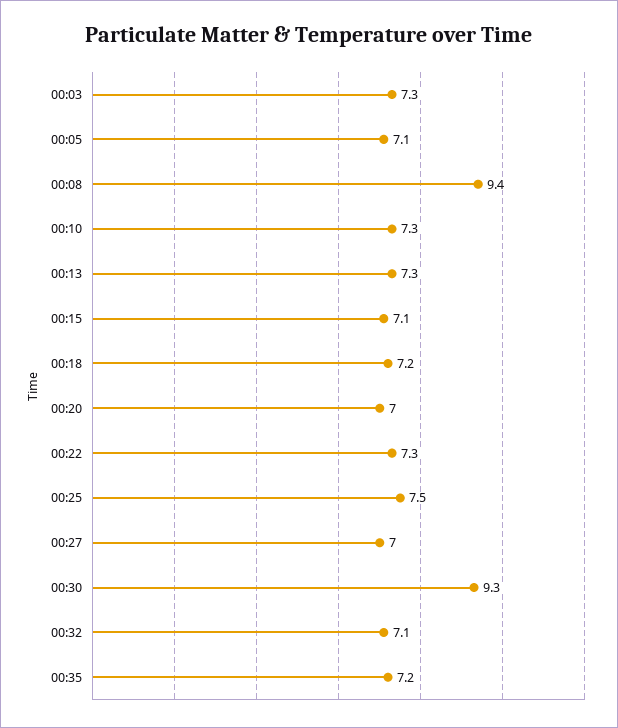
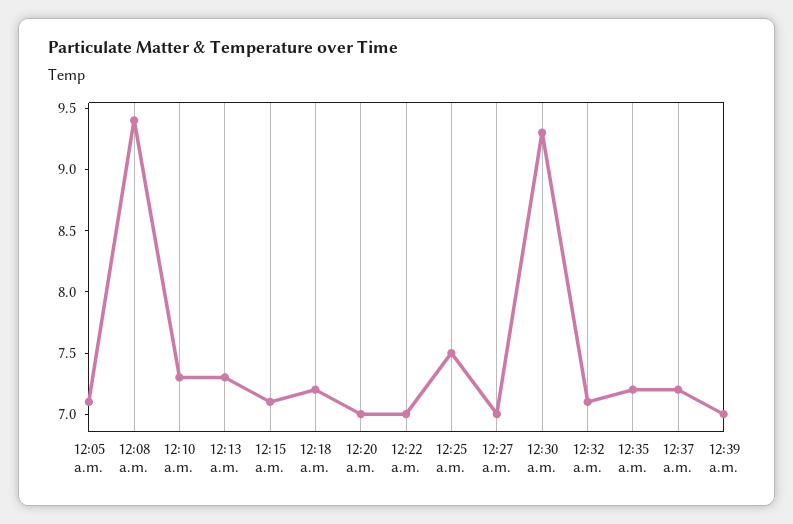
00:03: 7.3 -> none
00:22: 7.3 -> 7
12:37 a.m.: none -> 7.2
12:39 a.m.: none -> 7

